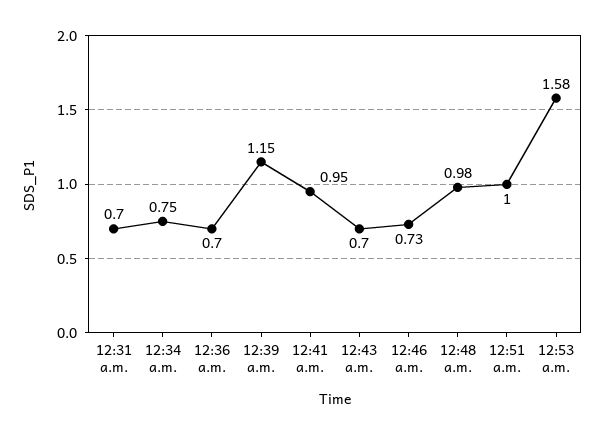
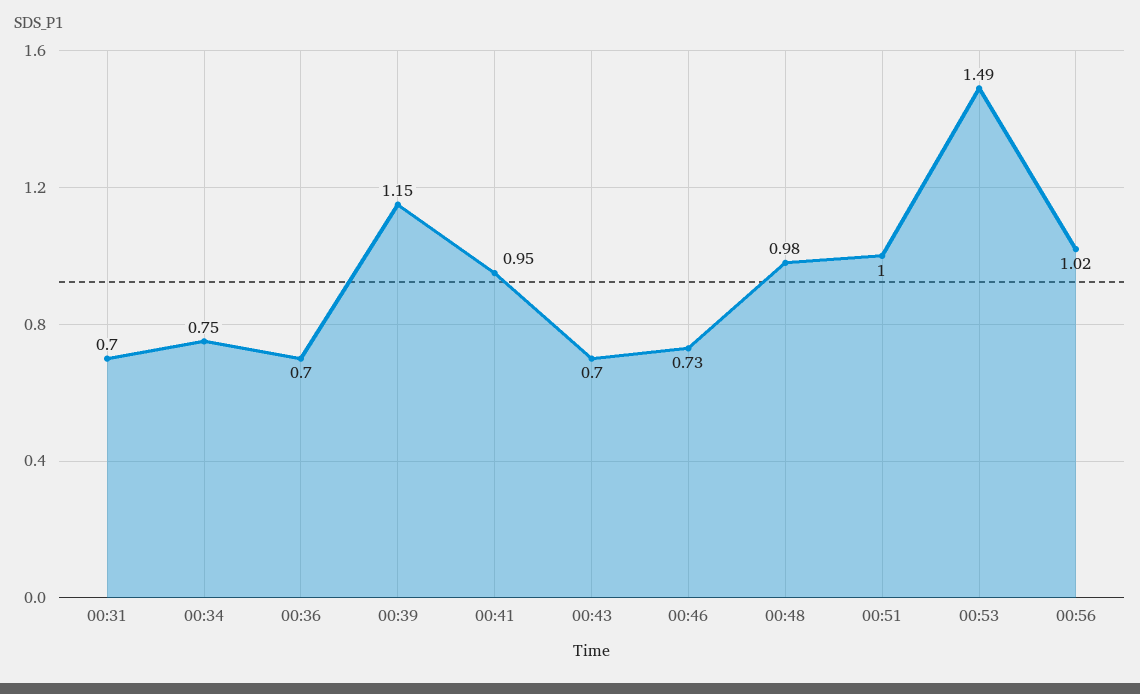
12:53 a.m.: 1.58 -> 1.49
00:56: none -> 1.02

